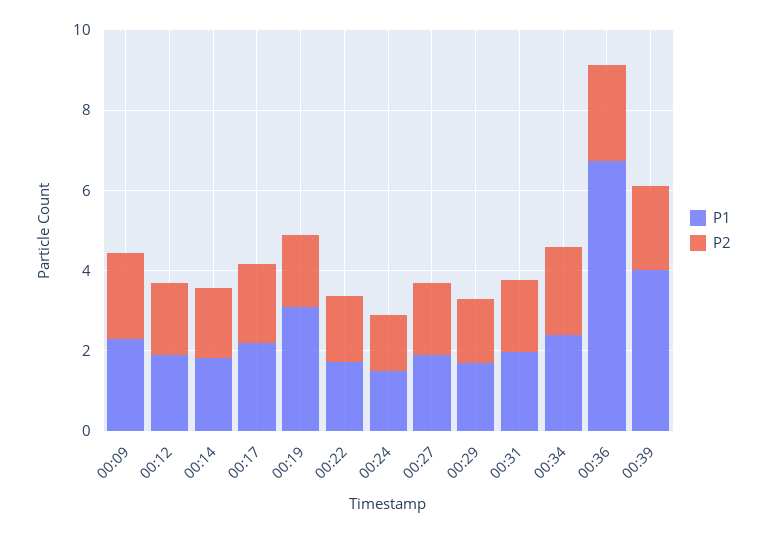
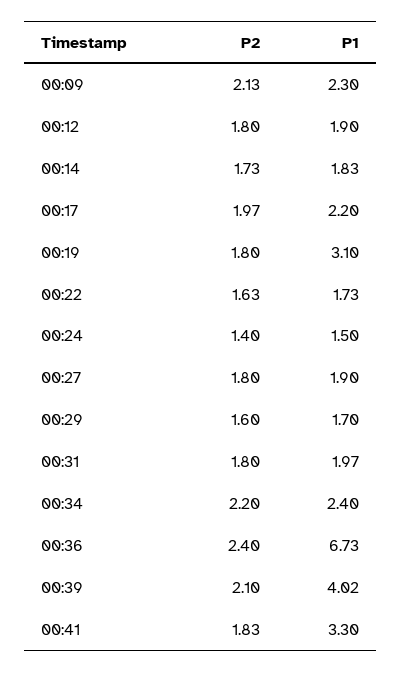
P2, 00:41: none -> 1.83
P1, 00:41: none -> 3.3

